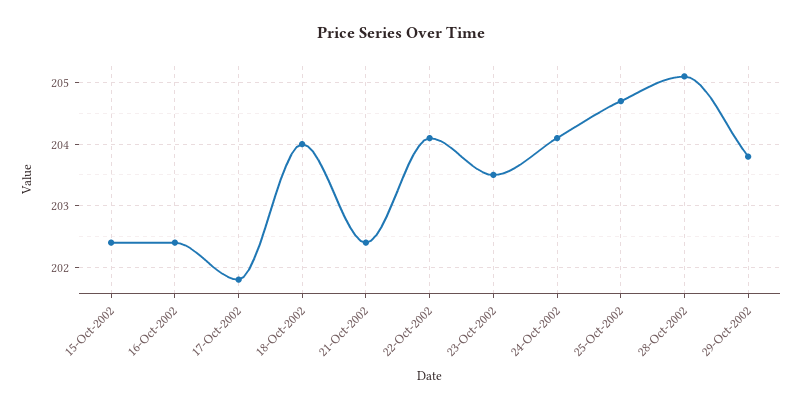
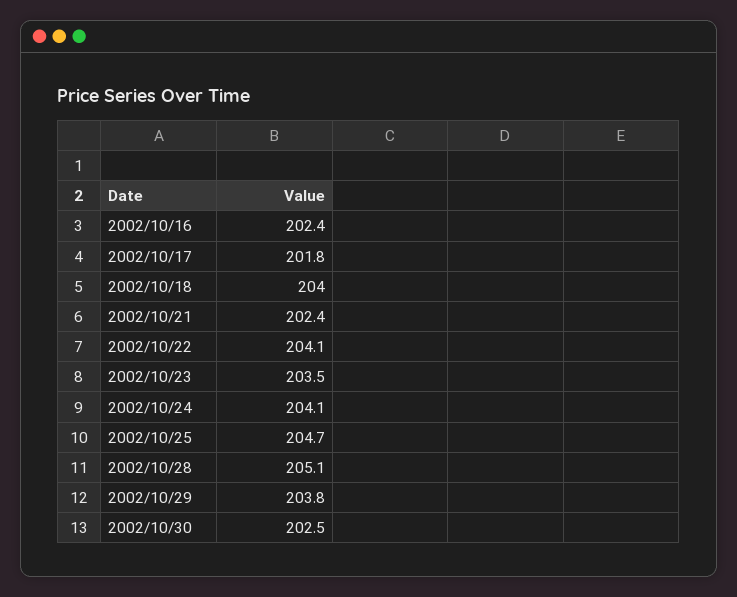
15-Oct-2002: 202.4 -> none
2002/10/30: none -> 202.5

